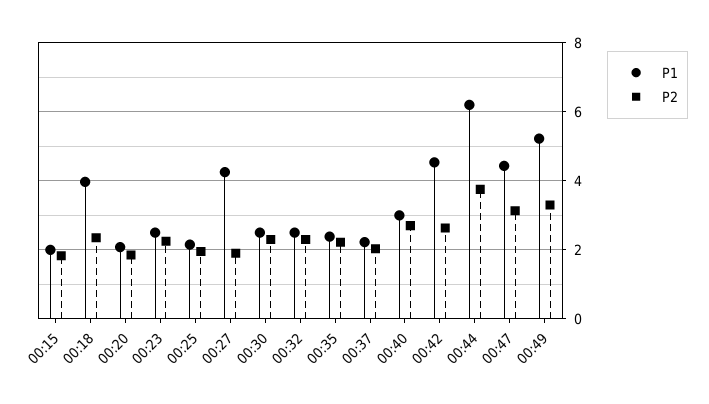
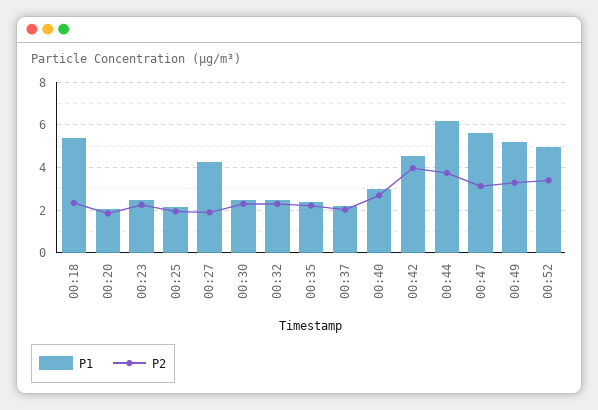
P1, 00:15: 2 -> none
P2, 00:15: 1.8 -> none
P1, 00:18: 4 -> 5.5
P2, 00:42: 2.6 -> 4
P1, 00:47: 4.4 -> 5.5
P1, 00:52: none -> 5
P2, 00:52: none -> 3.5

